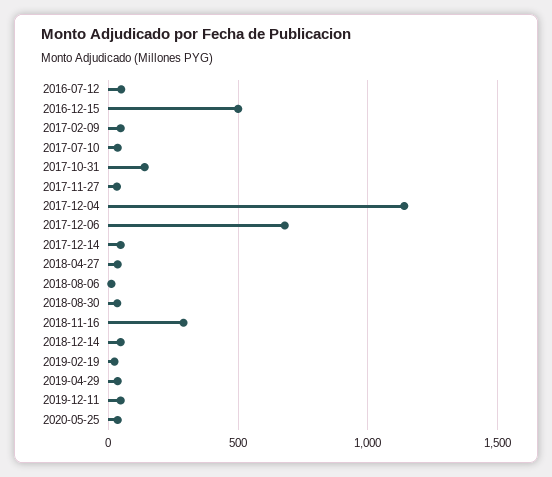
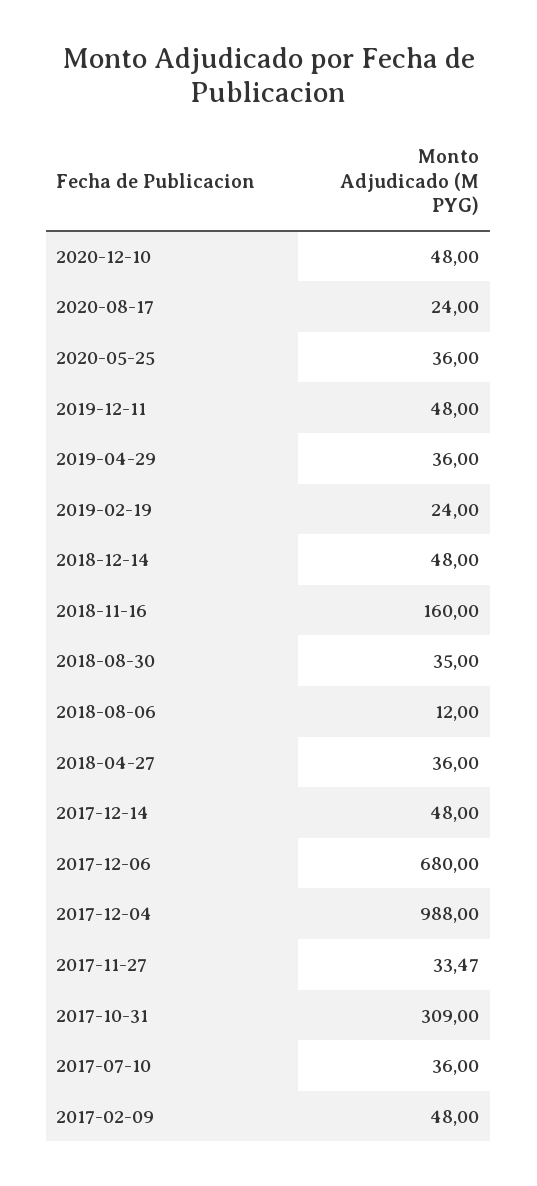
2016-07-12: 50 -> none
2016-12-15: 500 -> none
2017-10-31: 150 -> 309
2017-12-04: 1150 -> 988
2018-11-16: 300 -> 160
2020-12-10: none -> 48
2020-08-17: none -> 24

